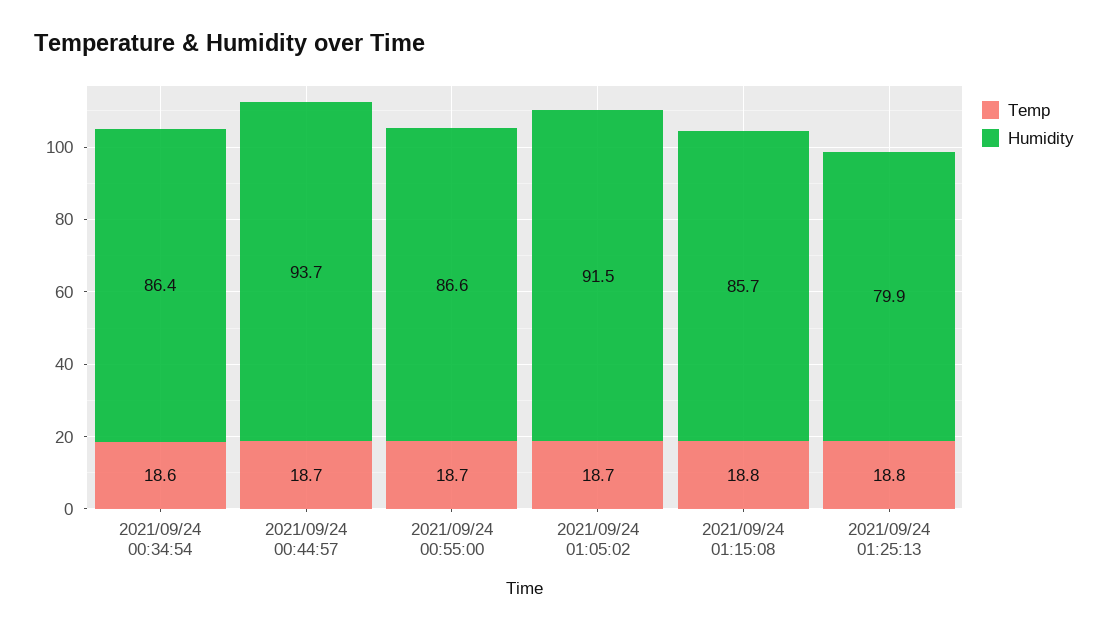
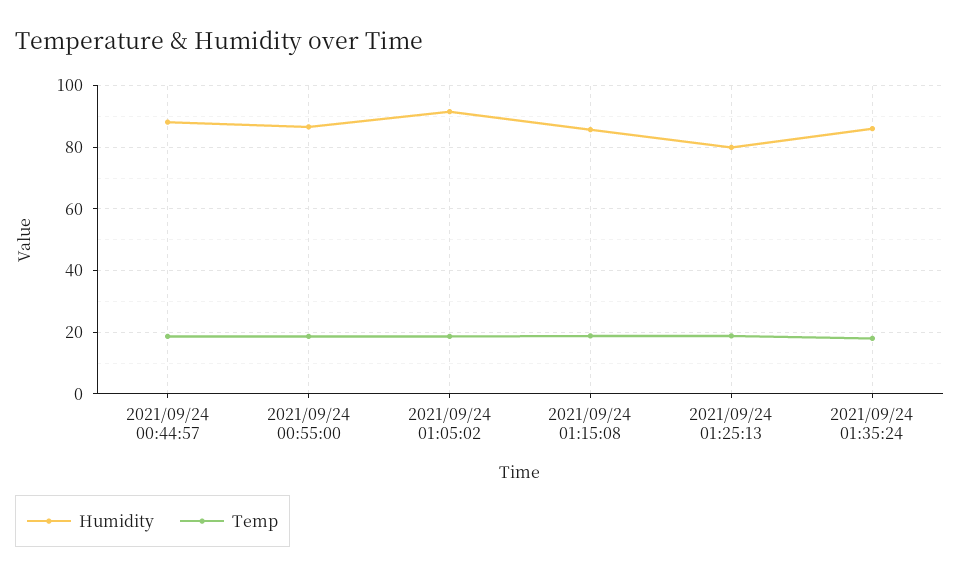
Temp, 2021/09/24 00:34:54: 18.6 -> none
Humidity, 2021/09/24 00:34:54: 86.4 -> none
Humidity, 2021/09/24 00:44:57: 93.7 -> 88
Humidity, 2021/09/24 01:35:24: none -> 86
Temp, 2021/09/24 01:35:24: none -> 18

